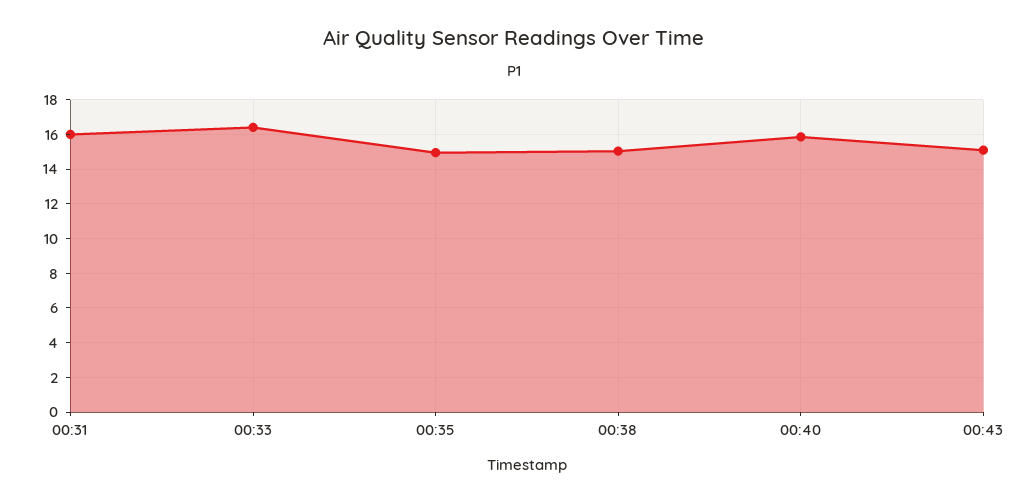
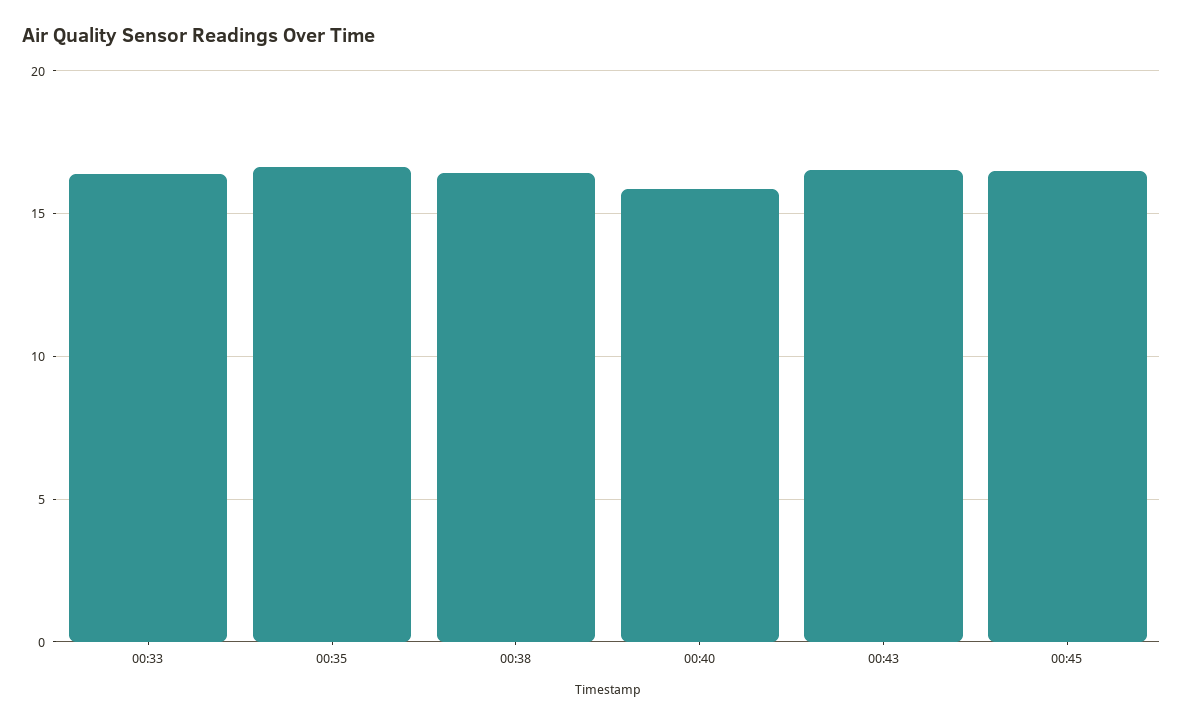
00:31: 16 -> none
00:35: 15 -> 16.5
00:38: 15 -> 16.5
00:43: 15 -> 16.5
00:45: none -> 16.5

